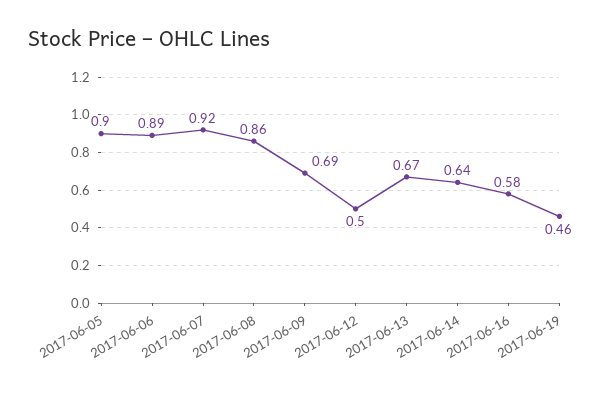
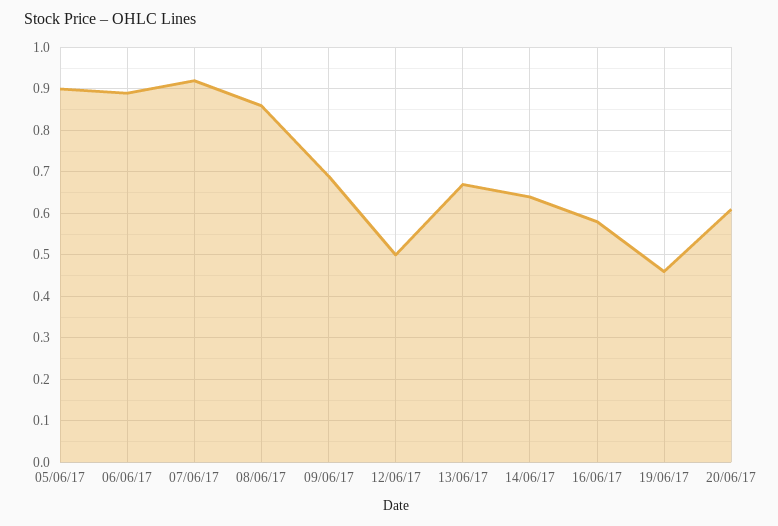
20/06/17: none -> 0.6

